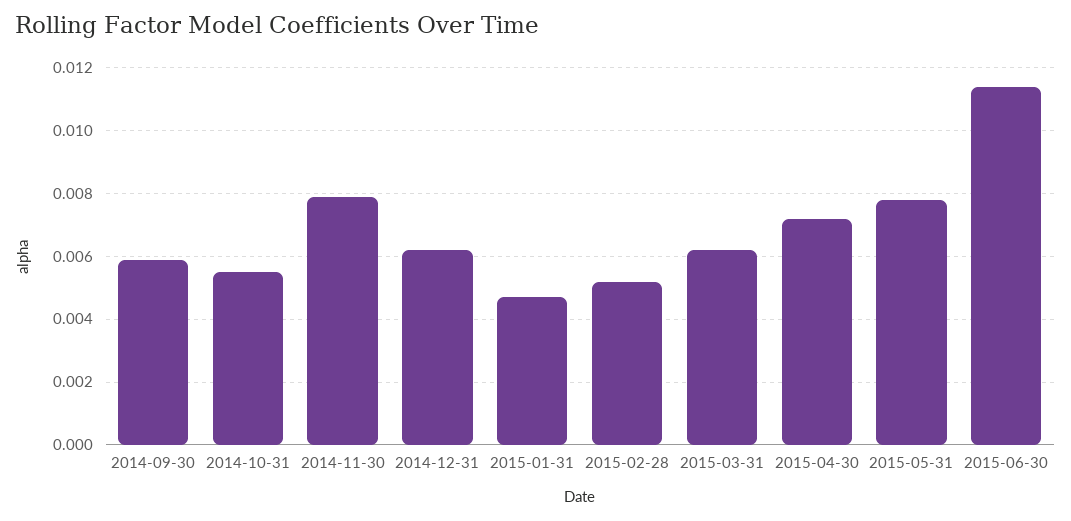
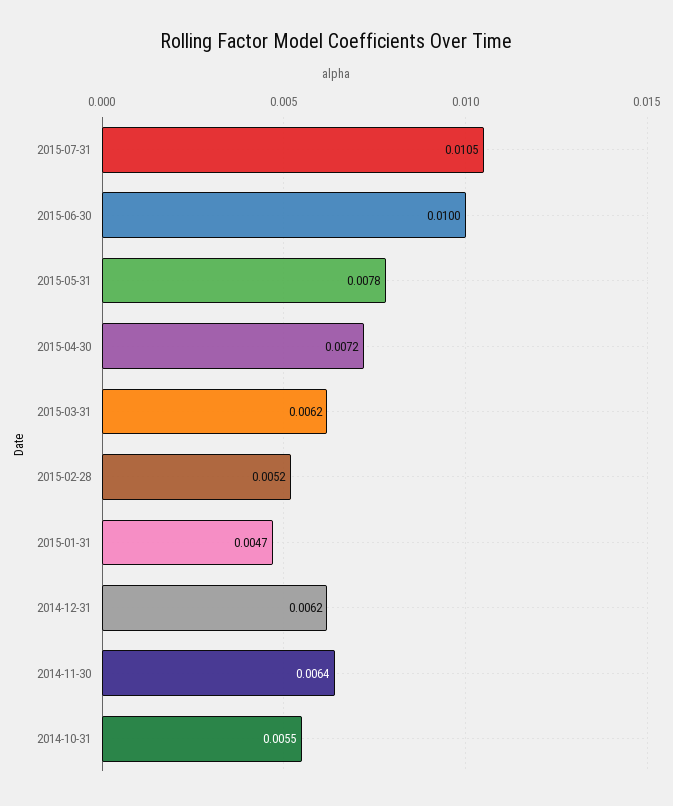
2014-09-30: 0.006 -> none
2014-11-30: 0.008 -> 0.0064
2015-06-30: 0.0115 -> 0.01
2015-07-31: none -> 0.0105

